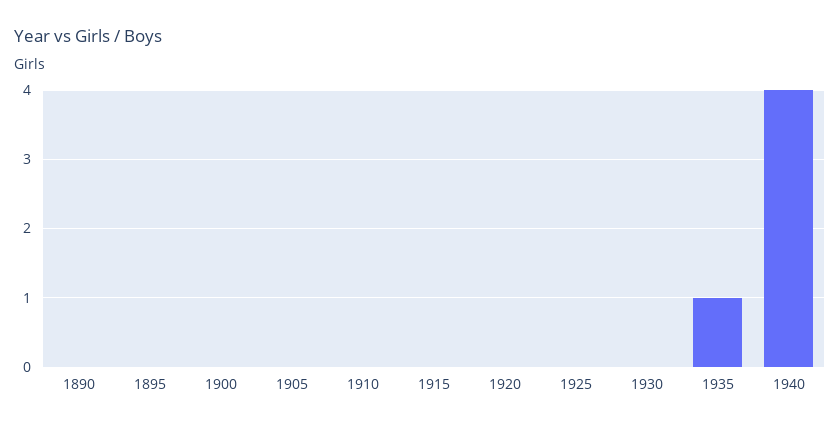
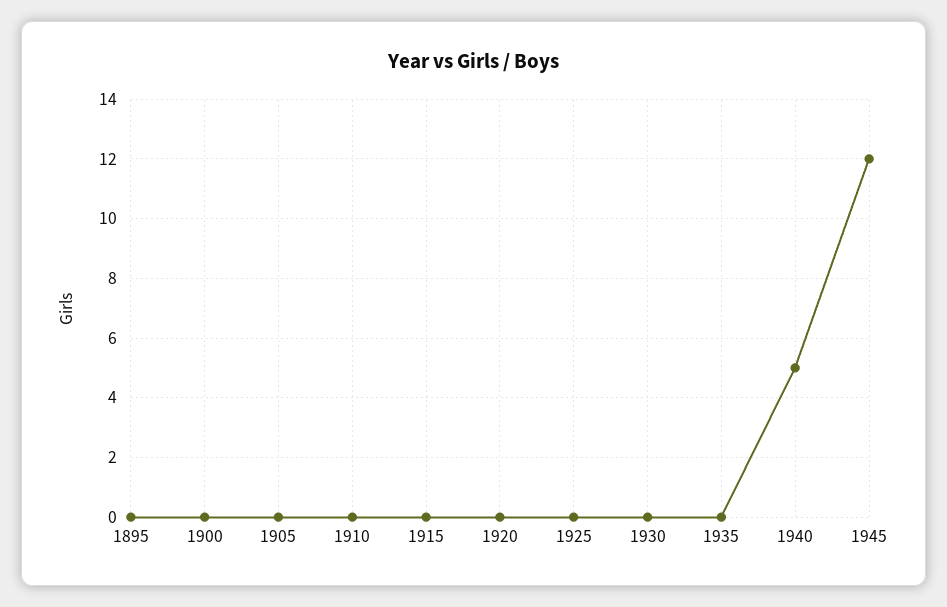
1890: 0 -> none
1935: 1 -> 0
1940: 4 -> 5
1945: none -> 12

